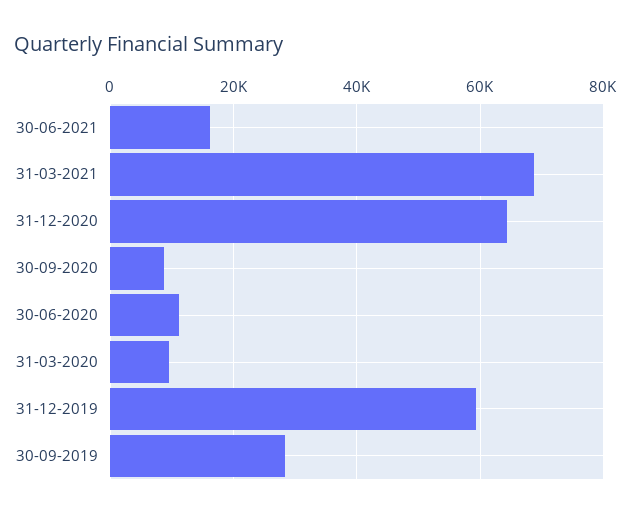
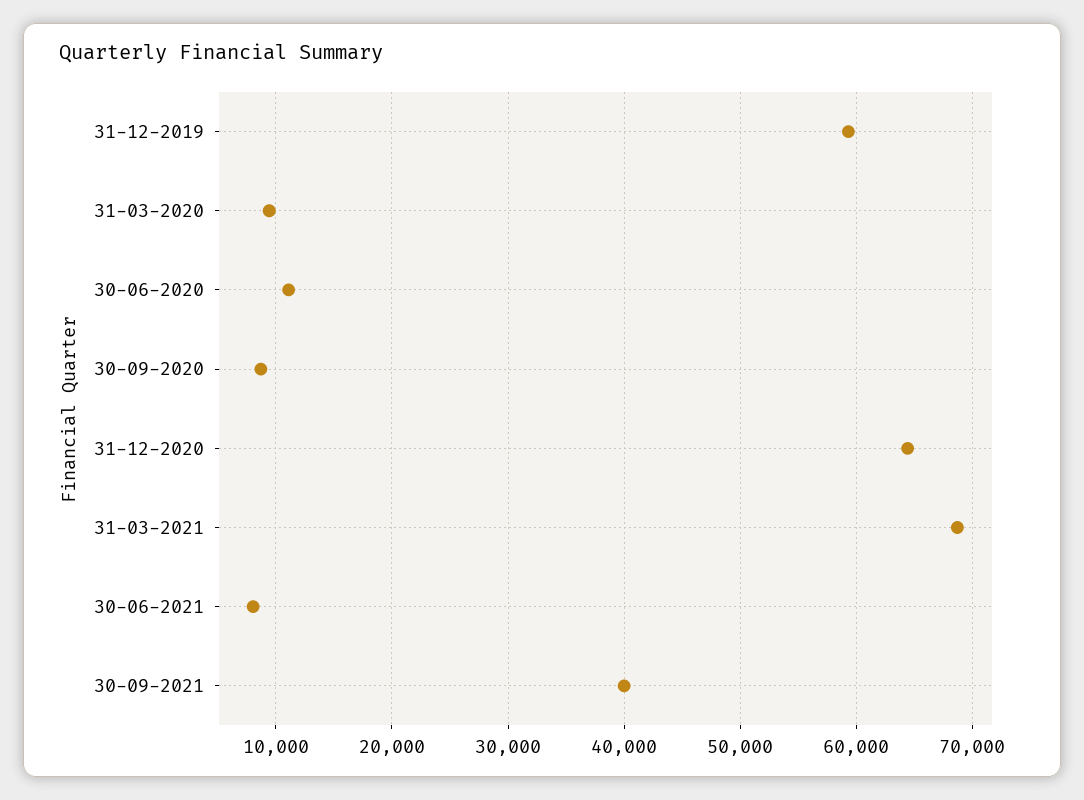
30-06-2021: 16000 -> 8000
30-09-2019: 28000 -> none
30-09-2021: none -> 40000

